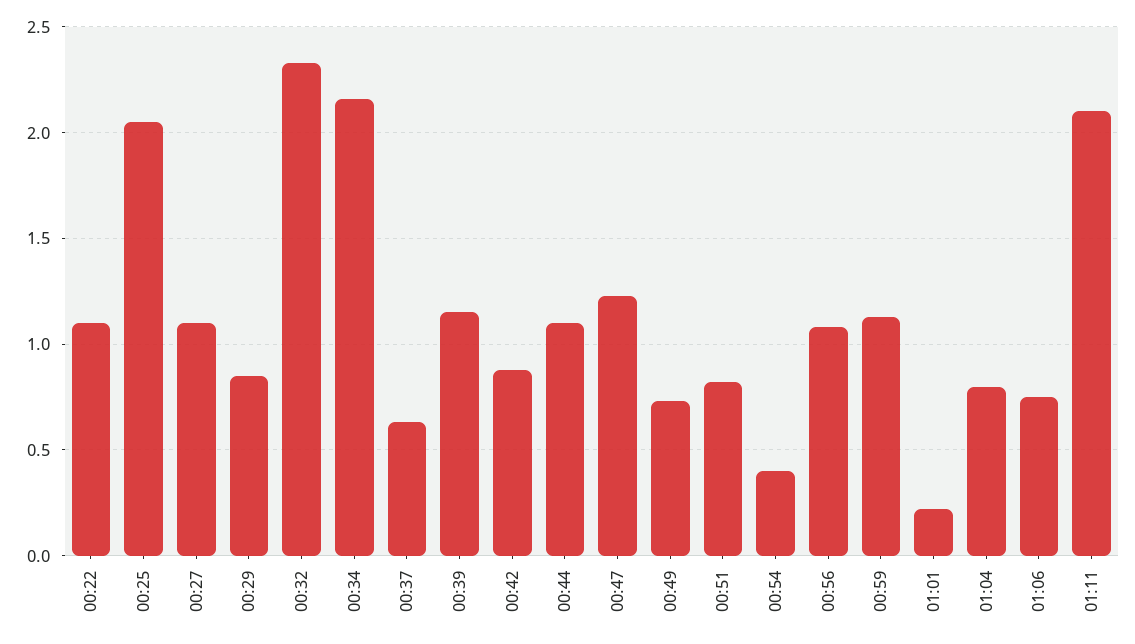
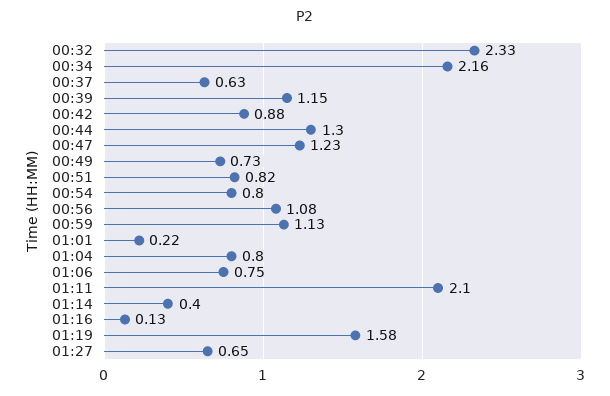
00:22: 1.1 -> none
00:25: 2.05 -> none
00:27: 1.1 -> none
00:29: 0.85 -> none
00:44: 1.1 -> 1.3
00:54: 0.4 -> 0.8
01:14: none -> 0.4
01:16: none -> 0.13
01:19: none -> 1.58
01:27: none -> 0.65

